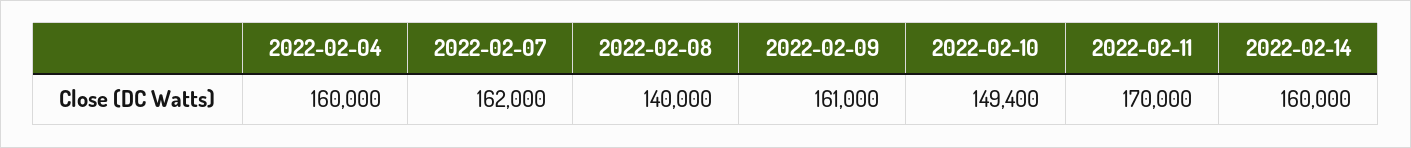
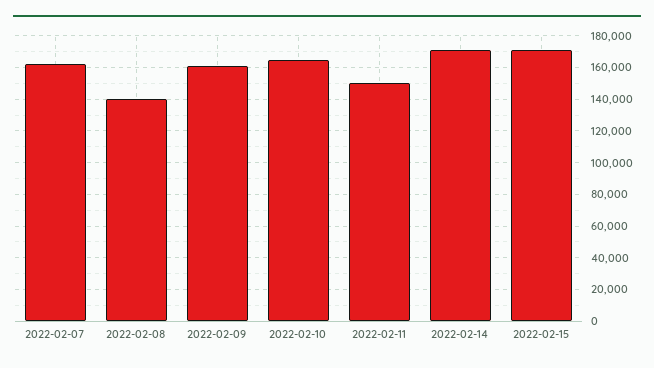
2022-02-04: 160000 -> none
2022-02-10: 149400 -> 165000
2022-02-11: 170000 -> 150000
2022-02-14: 160000 -> 170000
2022-02-15: none -> 170000

